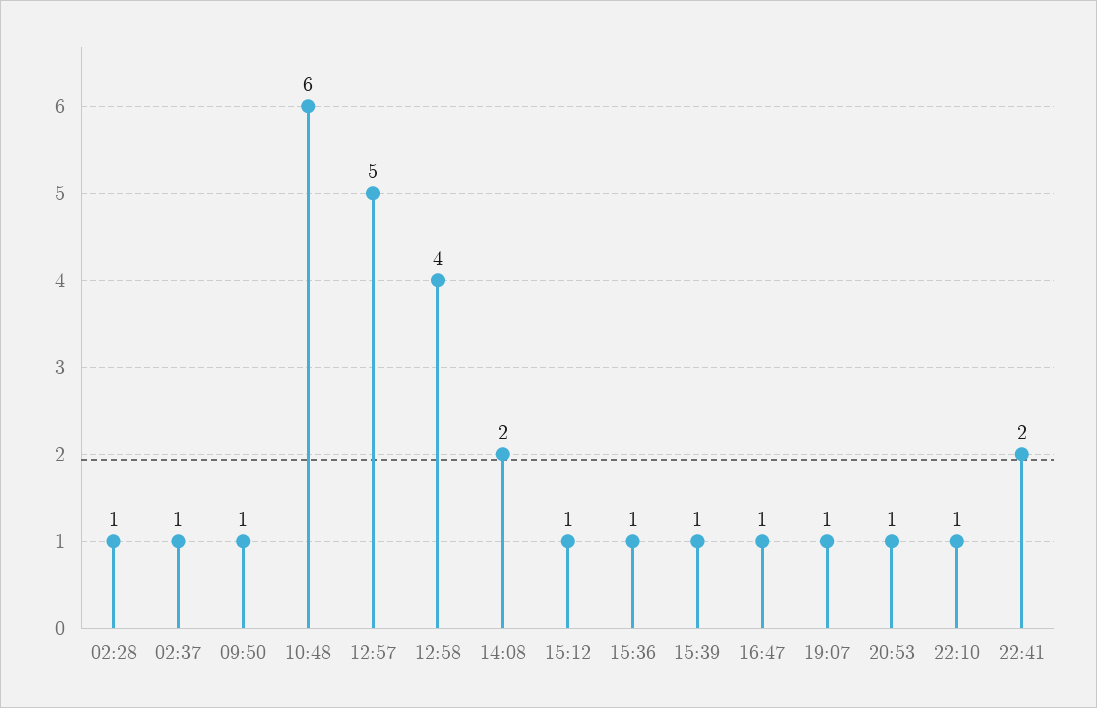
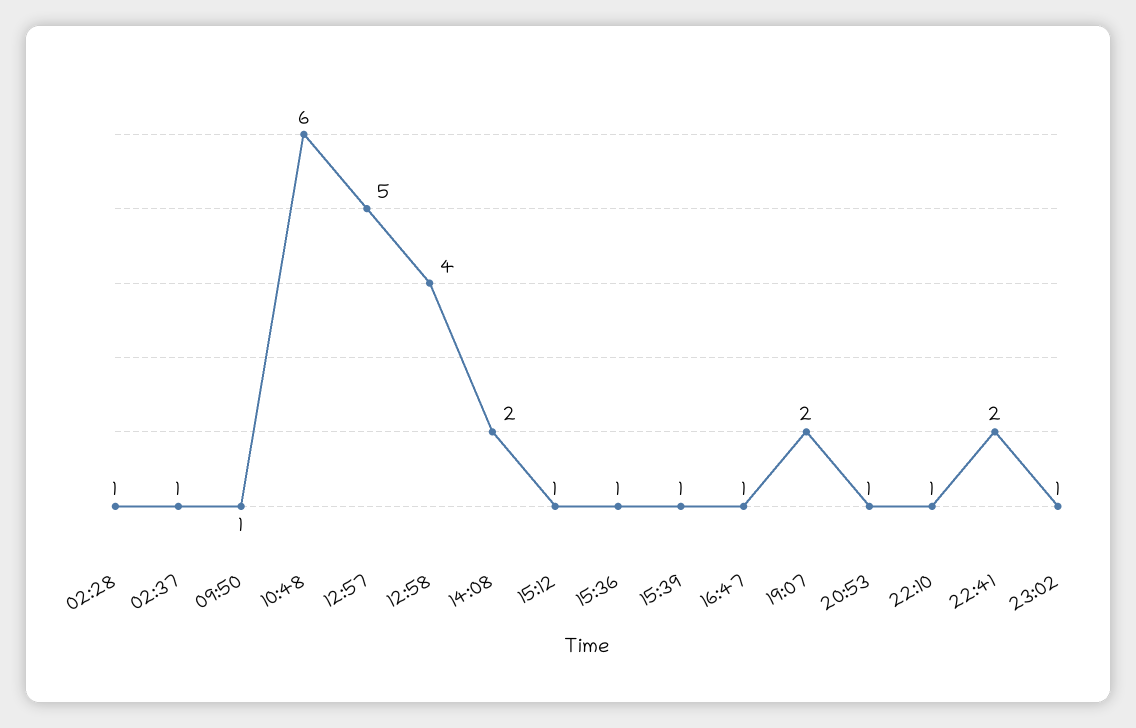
19:07: 1 -> 2
23:02: none -> 1

